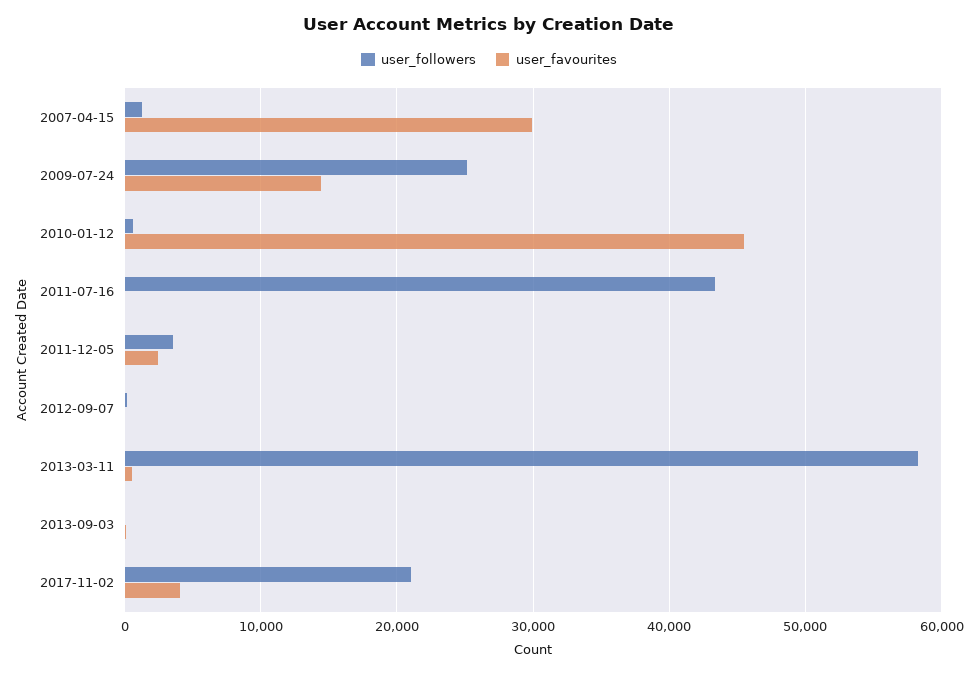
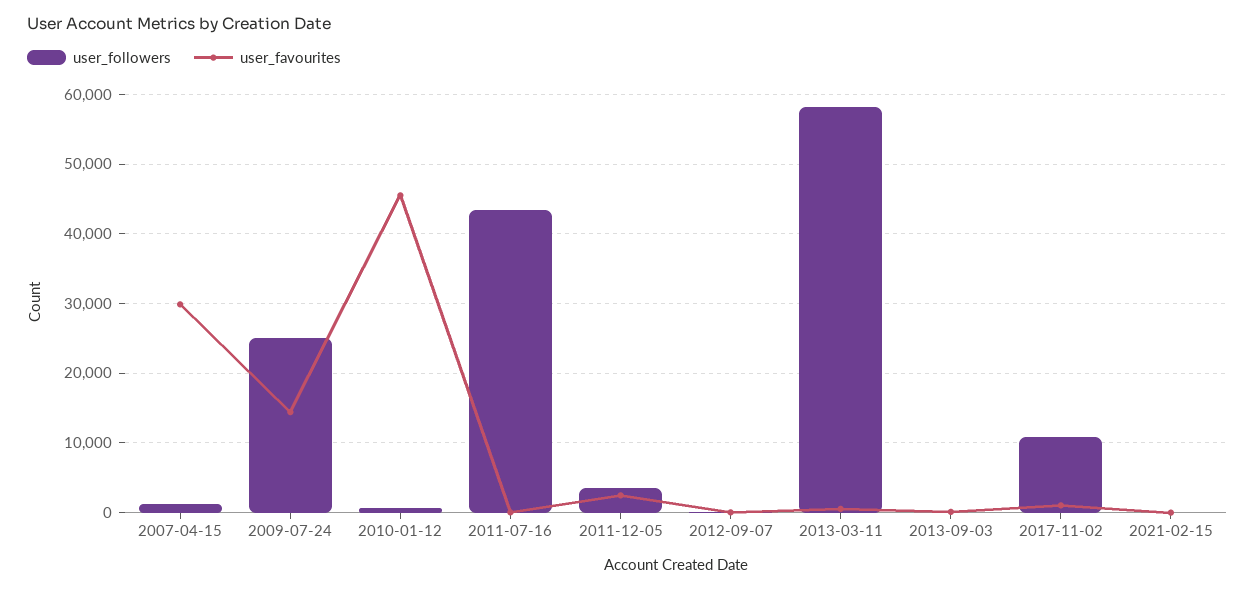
user_followers, 2017-11-02: 21000 -> 11000
user_favourites, 2017-11-02: 4000 -> 1000
user_followers, 2021-02-15: none -> 0
user_favourites, 2021-02-15: none -> 0

